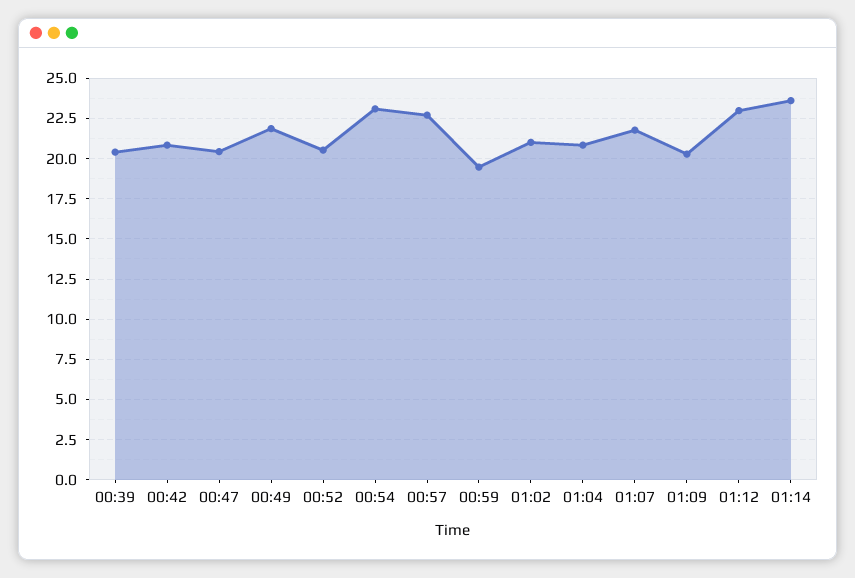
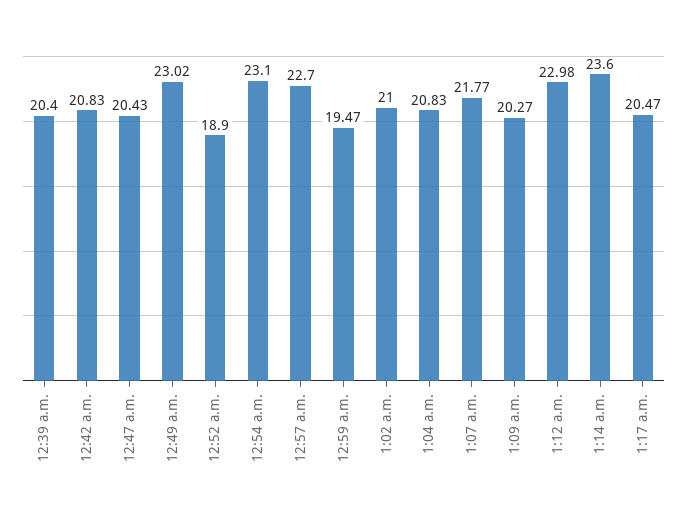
00:49: 22 -> 23.02
00:52: 20.5 -> 18.9
1:17 a.m.: none -> 20.47

